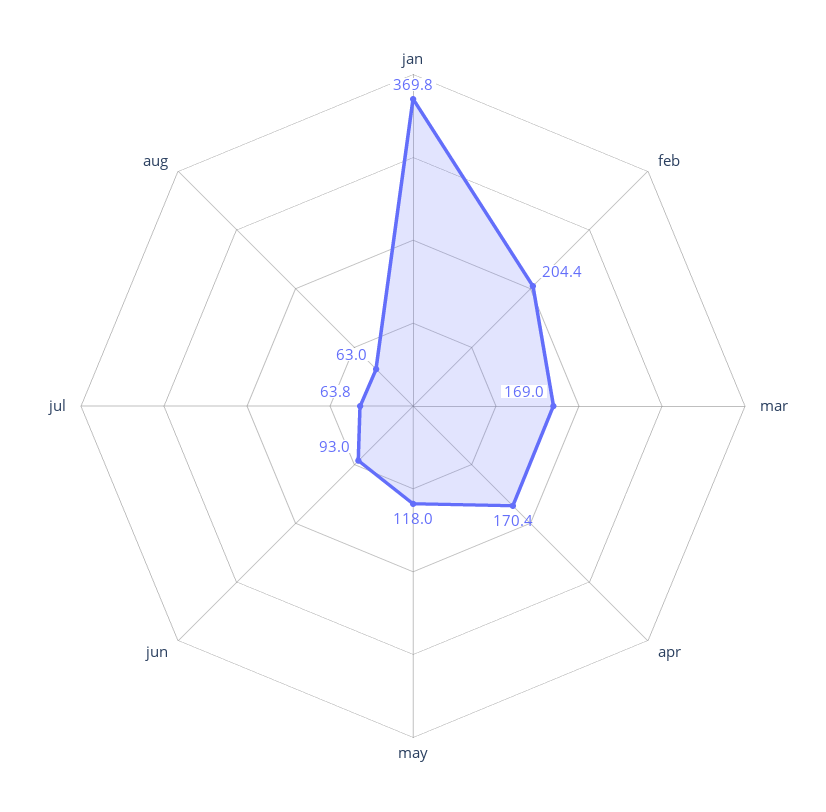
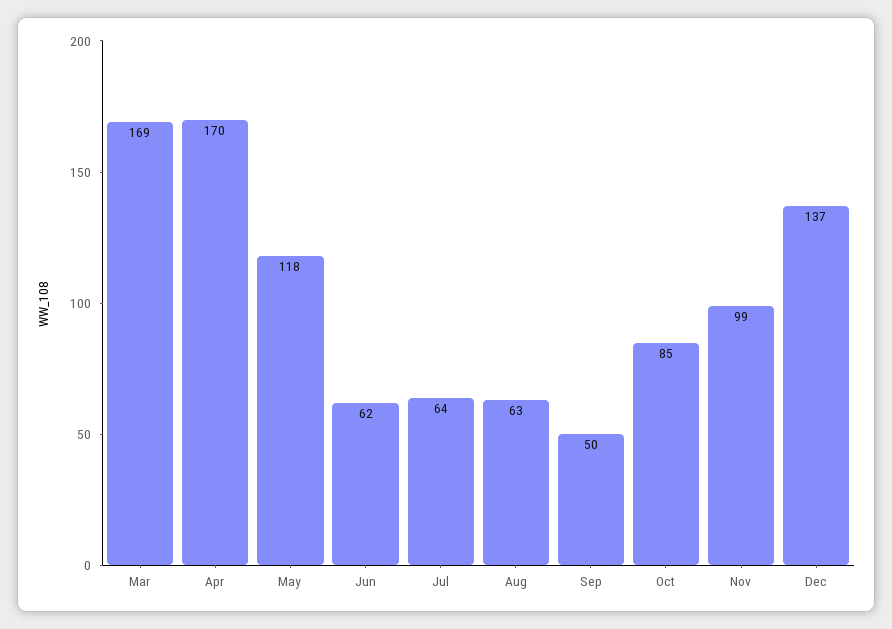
jan: 369.8 -> none
feb: 204.4 -> none
jun: 93 -> 62
Sep: none -> 50
Oct: none -> 85
Nov: none -> 99
Dec: none -> 137

